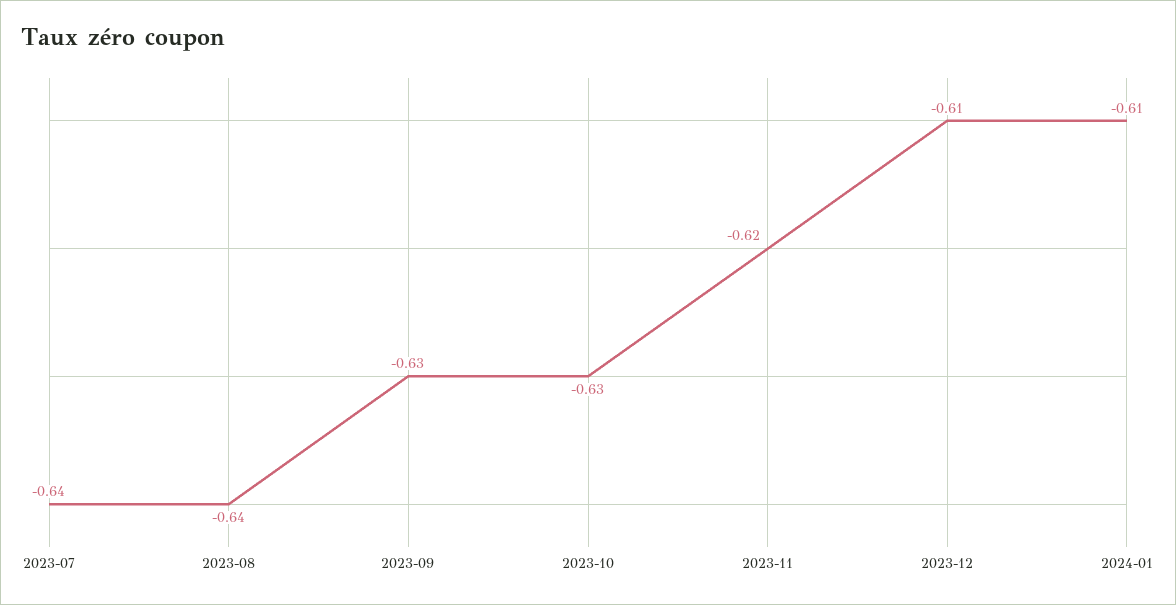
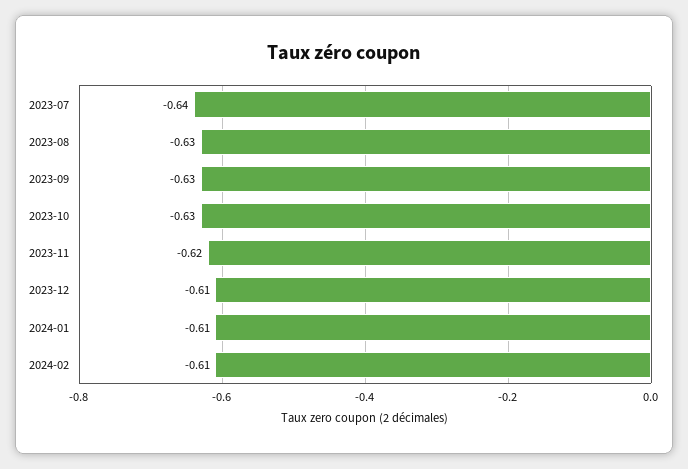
2023-08: -0.64 -> -0.63
2024-02: none -> -0.61

